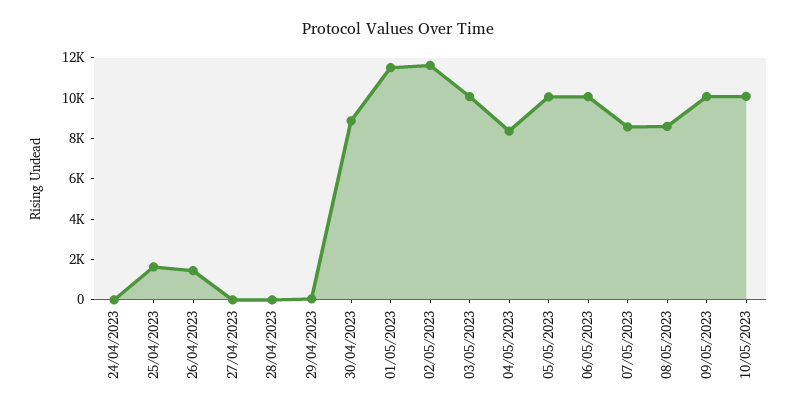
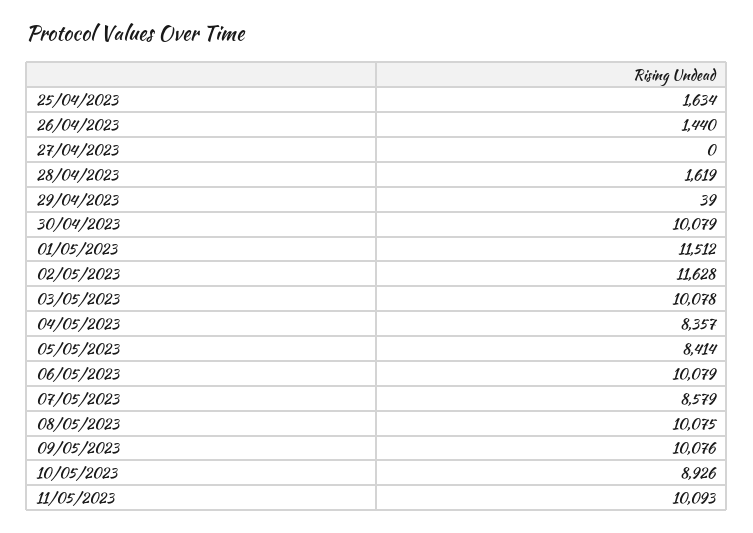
24/04/2023: 0 -> none
28/04/2023: 0 -> 1619
30/04/2023: 9000 -> 10079
05/05/2023: 10000 -> 8414
08/05/2023: 8500 -> 10075
10/05/2023: 10000 -> 8926
11/05/2023: none -> 10093

